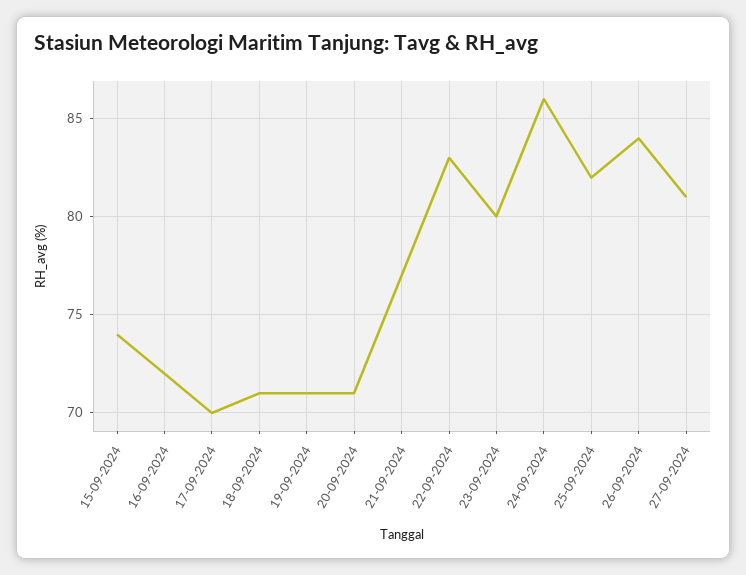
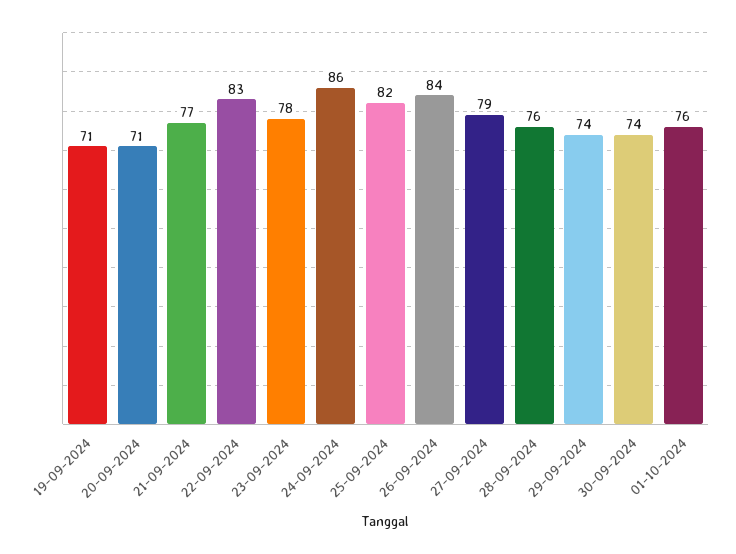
15-09-2024: 74 -> none
16-09-2024: 72 -> none
17-09-2024: 70 -> none
18-09-2024: 71 -> none
23-09-2024: 80 -> 78
27-09-2024: 81 -> 79
28-09-2024: none -> 76
29-09-2024: none -> 74
30-09-2024: none -> 74
01-10-2024: none -> 76

